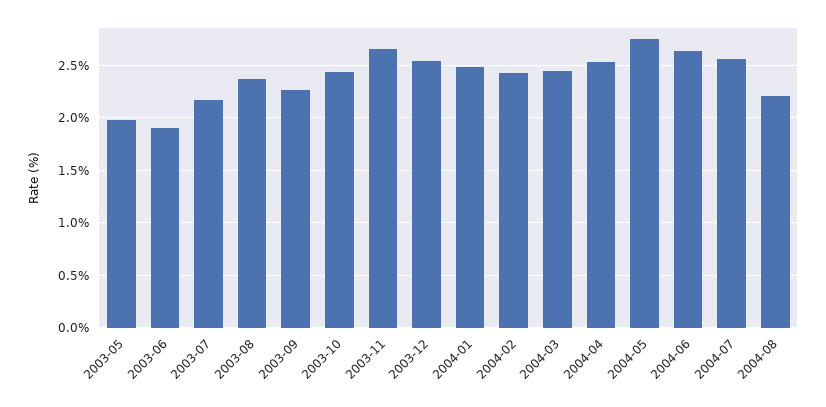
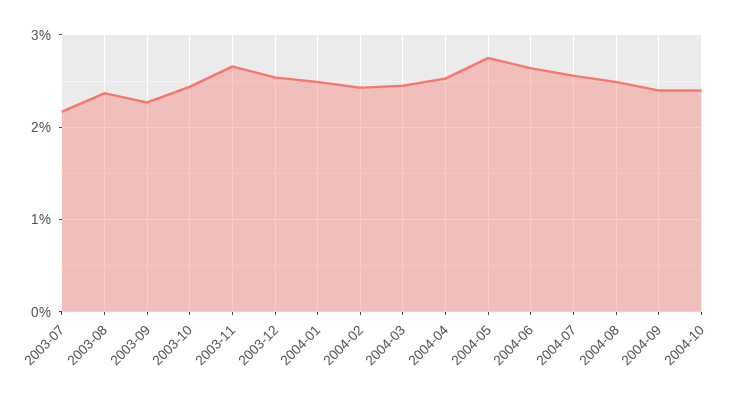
2003-05: 2 -> none
2003-06: 1.9 -> none
2004-08: 2.2 -> 2.5
2004-09: none -> 2.4
2004-10: none -> 2.4

